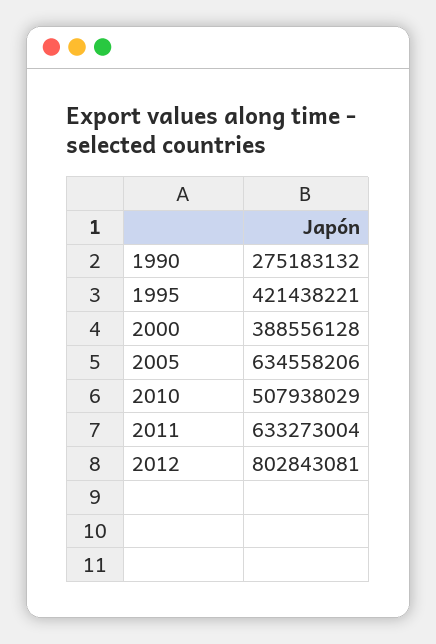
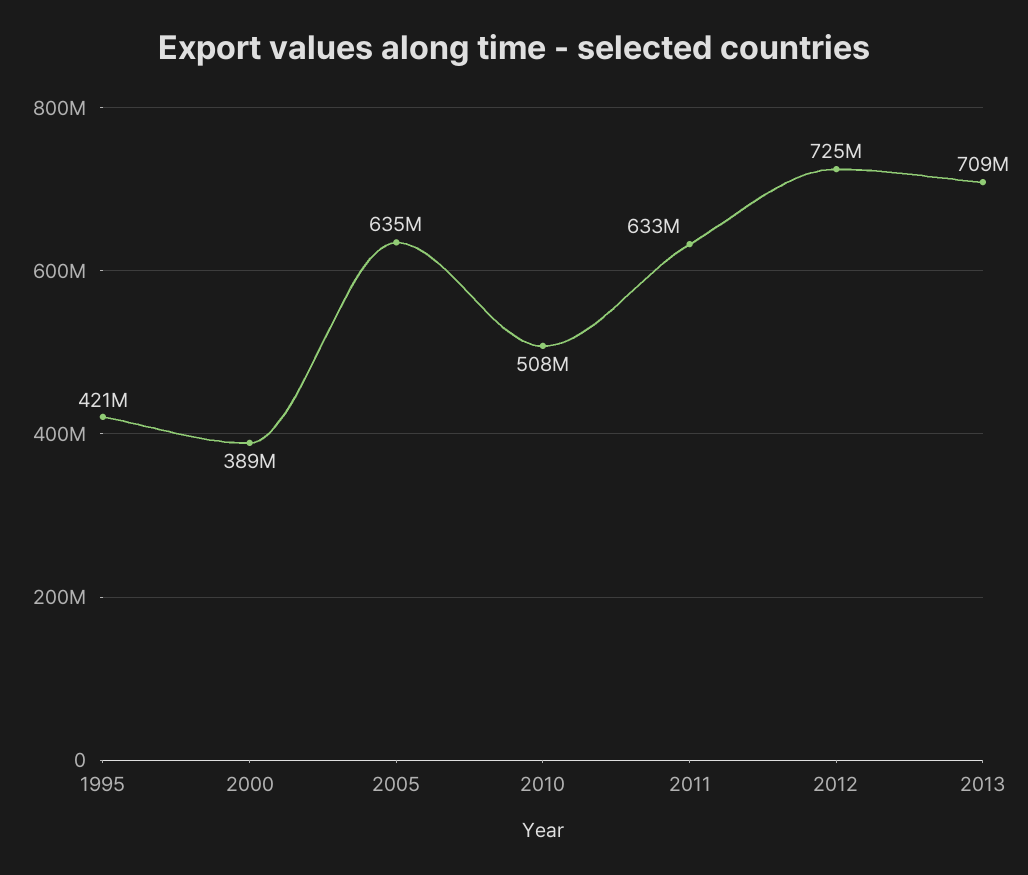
1990: 275183132 -> none
2012: 802843081 -> 725000000
2013: none -> 709000000

